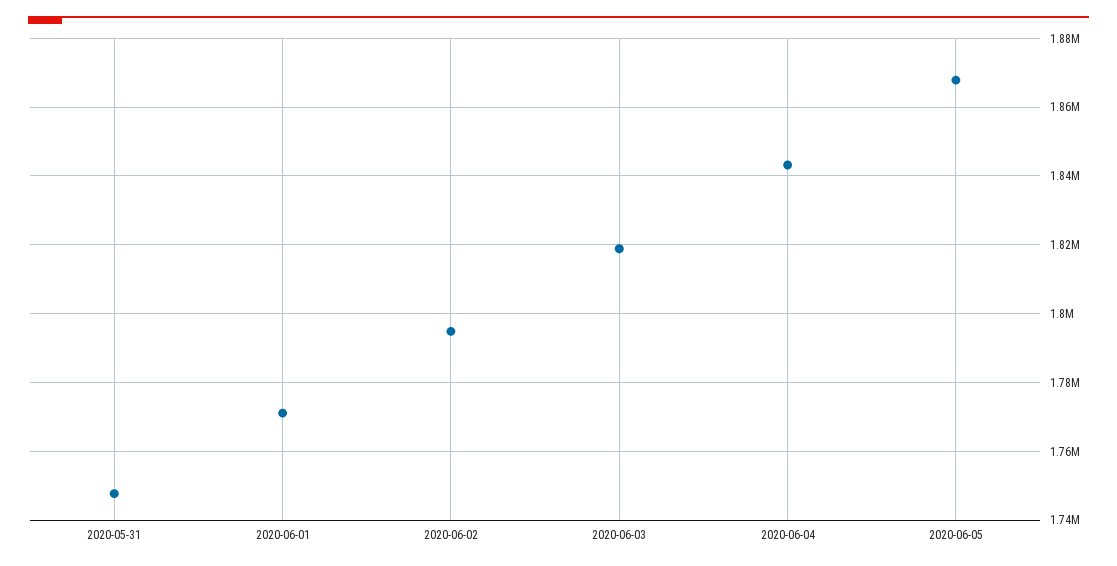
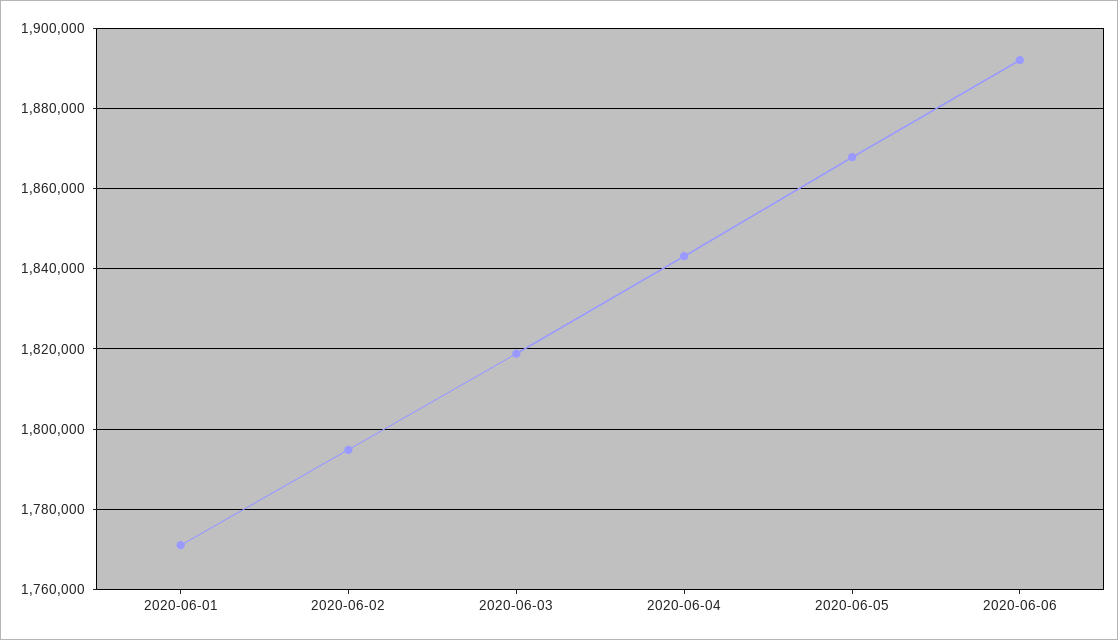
2020-05-31: 1748000 -> none
2020-06-06: none -> 1892000

